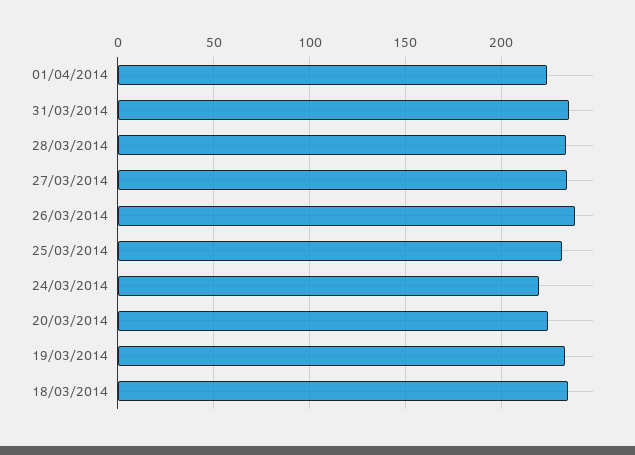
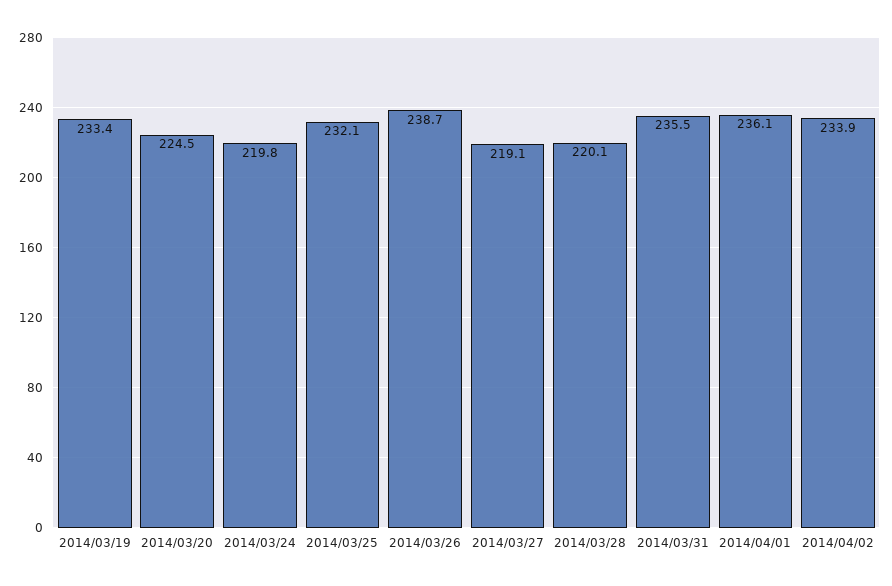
01/04/2014: 225 -> 236.1
28/03/2014: 235 -> 220.1
27/03/2014: 235 -> 219.1
18/03/2014: 235 -> none
2014/04/02: none -> 233.9

